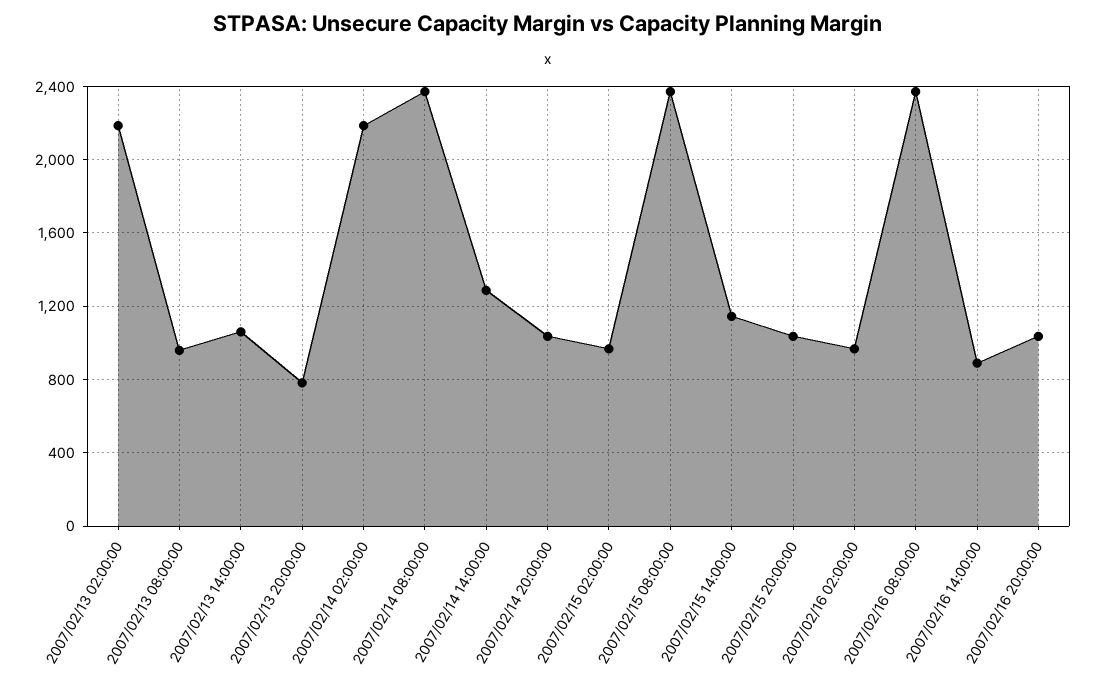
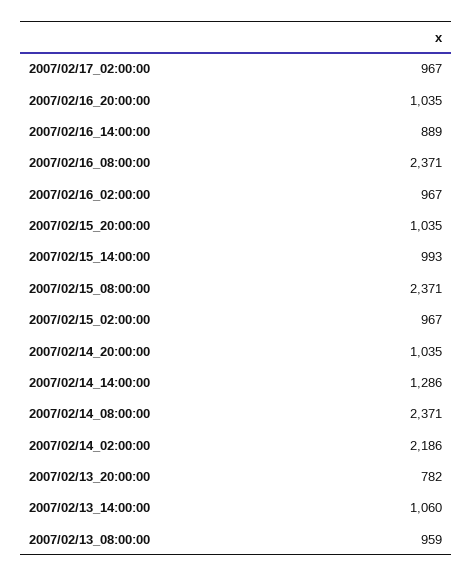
2007/02/13 02:00:00: 2200 -> none
2007/02/15 14:00:00: 1150 -> 993
2007/02/17_02:00:00: none -> 967

